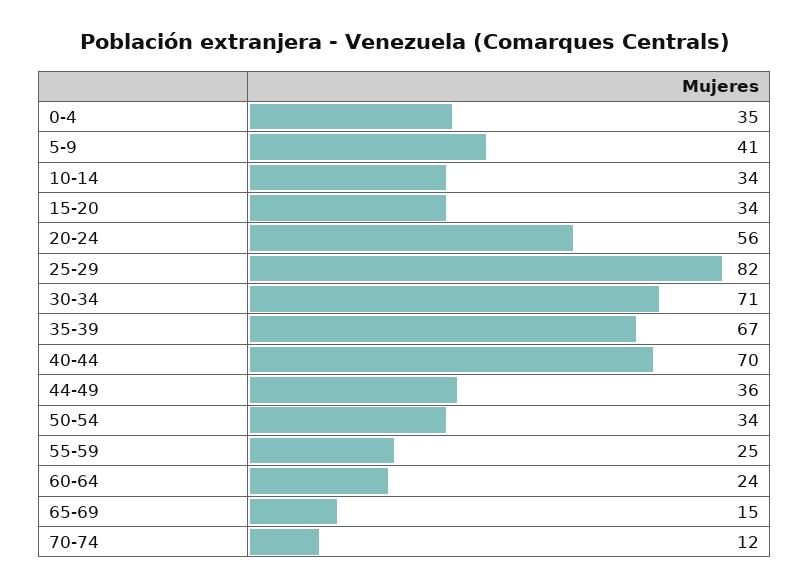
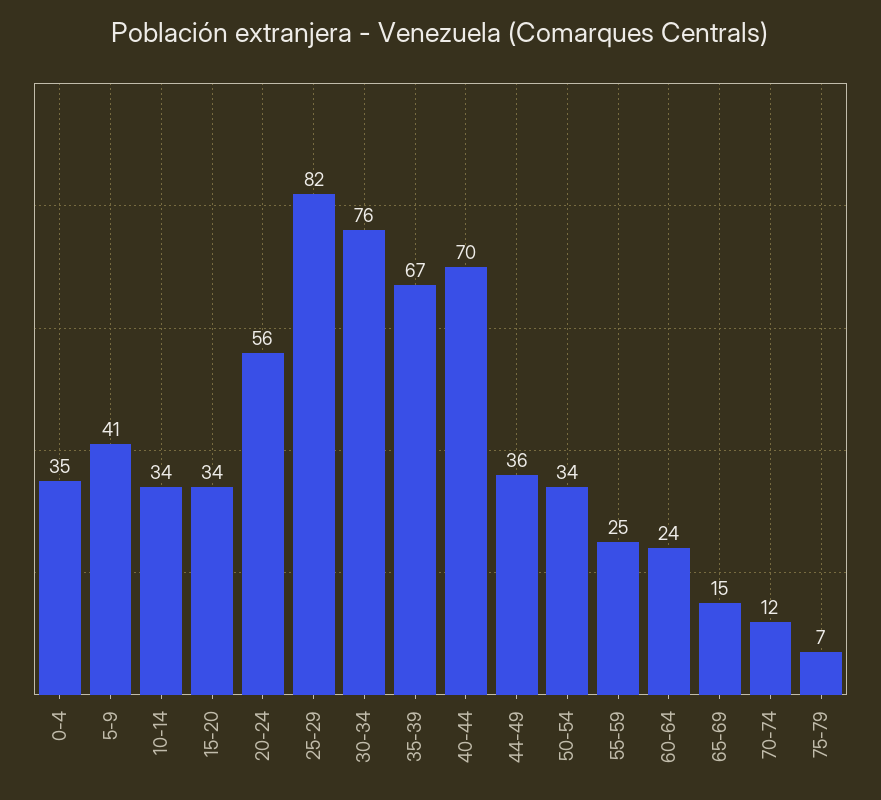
30-34: 71 -> 76
75-79: none -> 7

